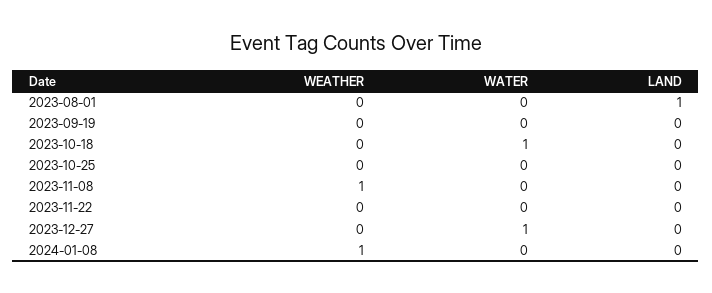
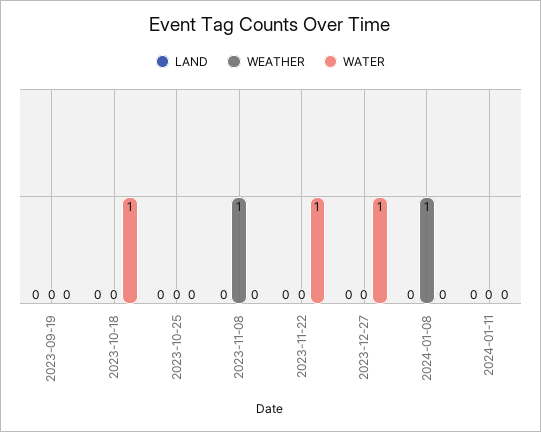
WEATHER, 2023-08-01: 0 -> none
WATER, 2023-08-01: 0 -> none
LAND, 2023-08-01: 1 -> none
WATER, 2023-11-22: 0 -> 1
LAND, 2024-01-11: none -> 0
WEATHER, 2024-01-11: none -> 0
WATER, 2024-01-11: none -> 0

